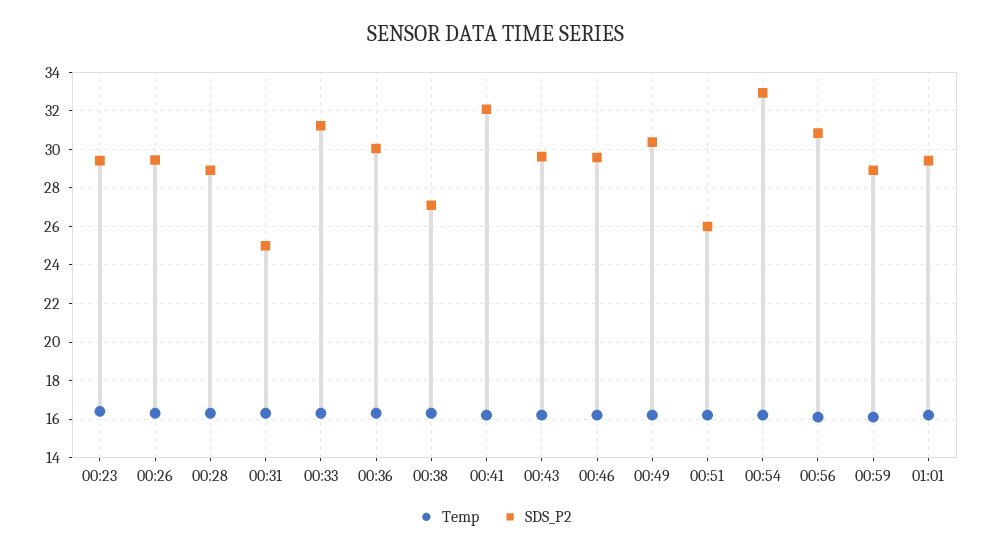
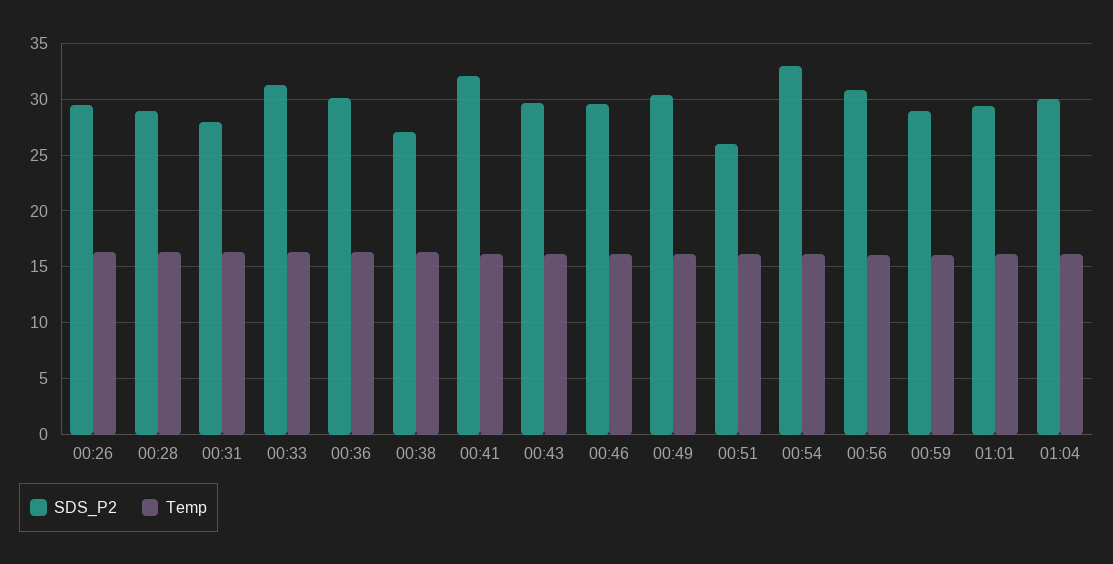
Temp, 00:23: 16.5 -> none
SDS_P2, 00:23: 29.5 -> none
SDS_P2, 00:31: 25 -> 28
SDS_P2, 01:04: none -> 30
Temp, 01:04: none -> 16

